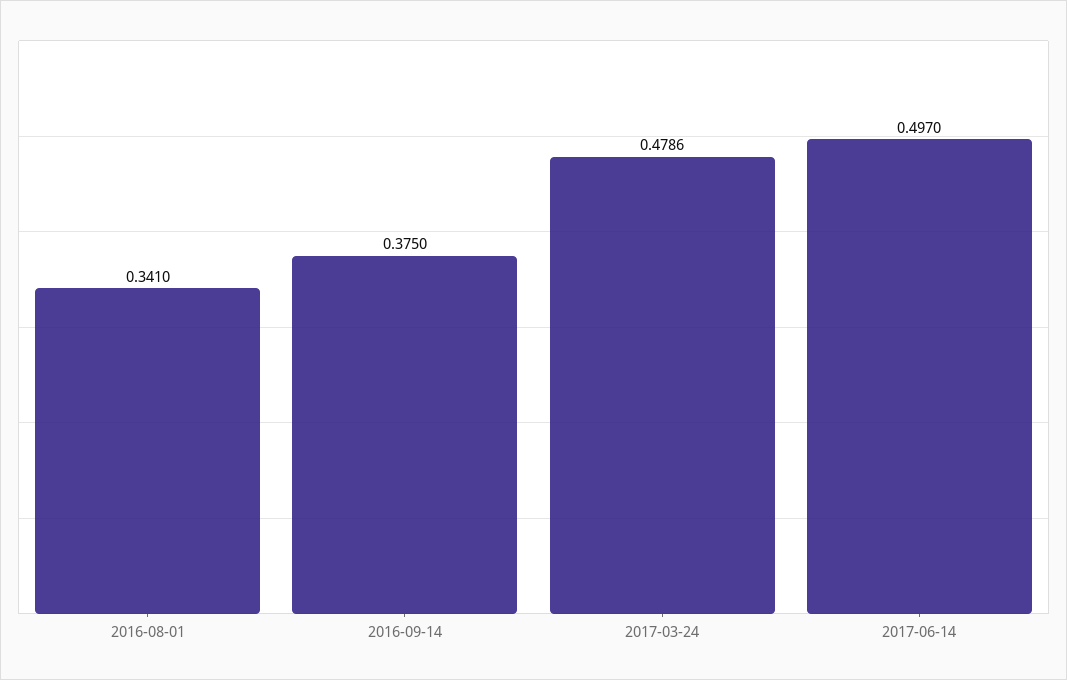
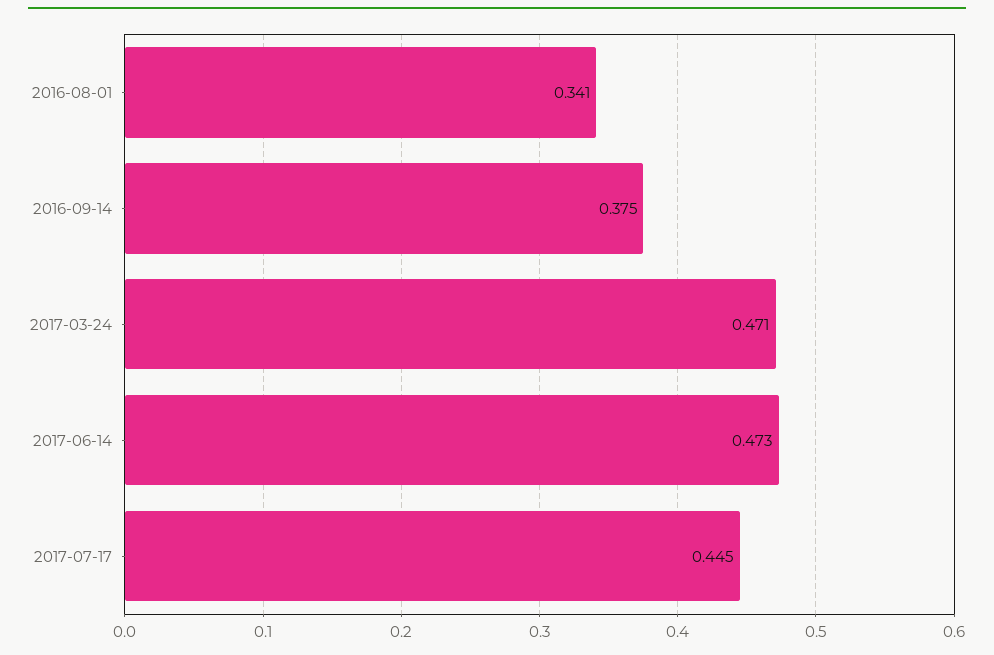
2017-03-24: 0.4786 -> 0.471
2017-06-14: 0.497 -> 0.473
2017-07-17: none -> 0.445

